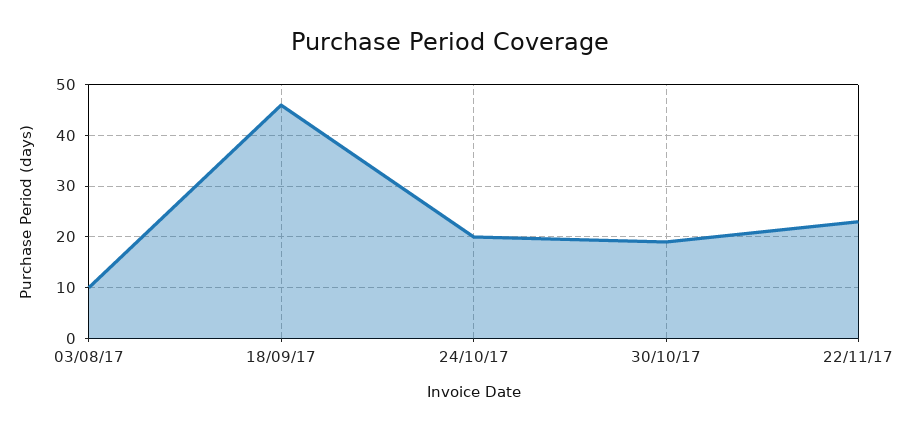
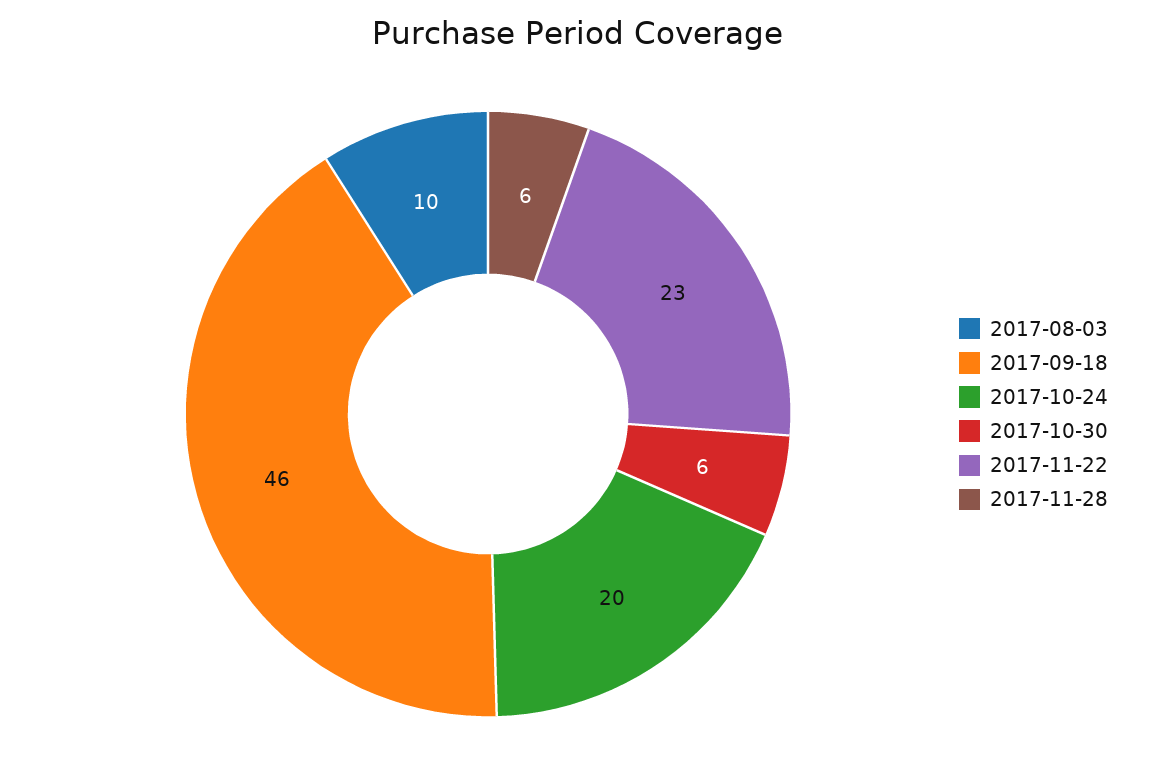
30/10/17: 20 -> 6
2017-11-28: none -> 6

